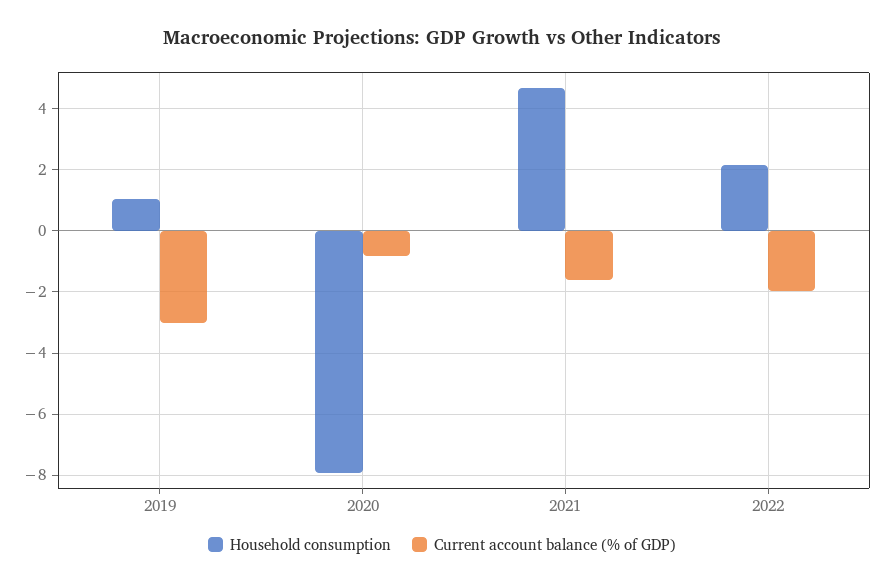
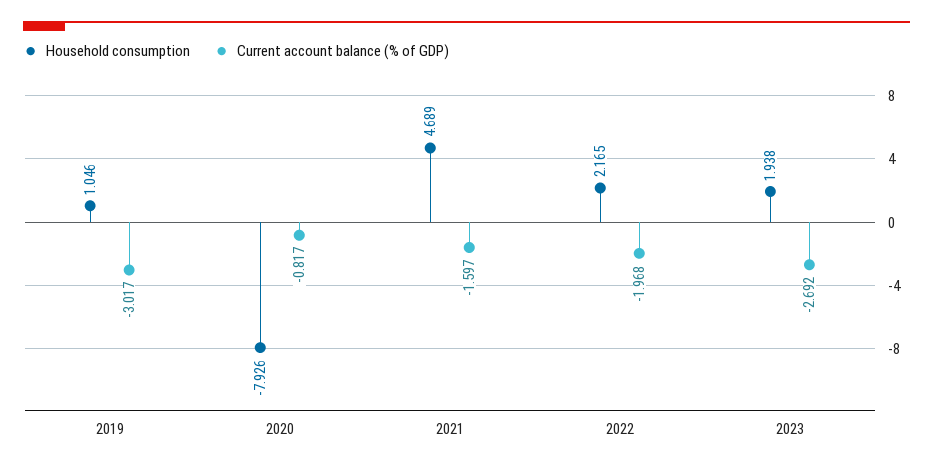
Household consumption, 2023: none -> 1.938
Current account balance (% of GDP), 2023: none -> -2.692

